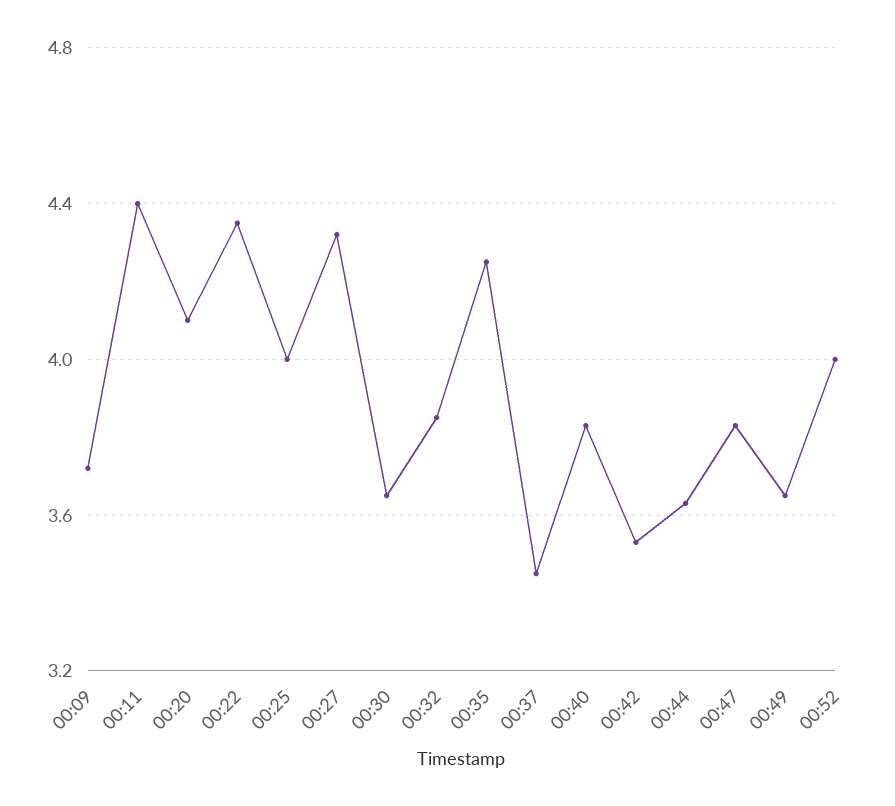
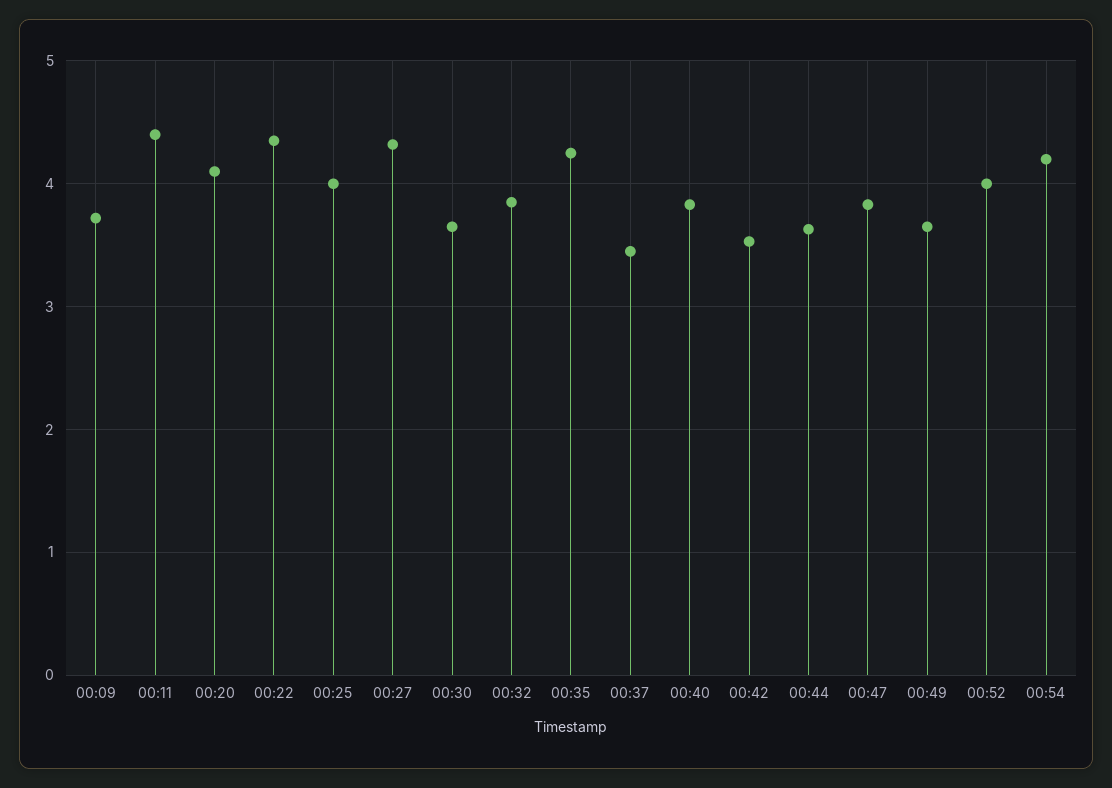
00:54: none -> 4.2

